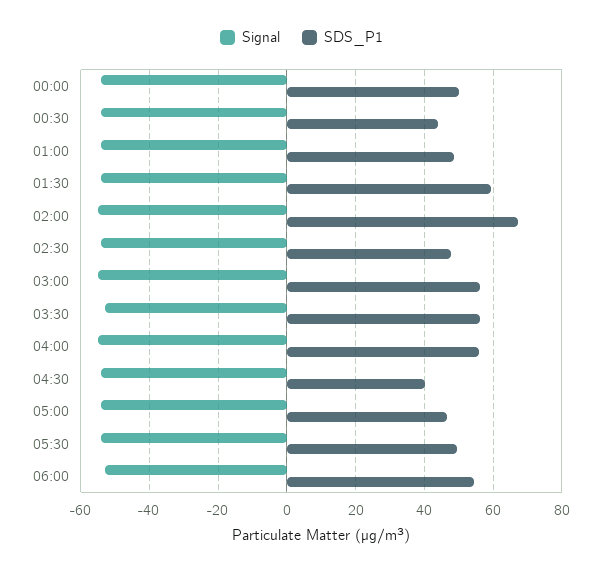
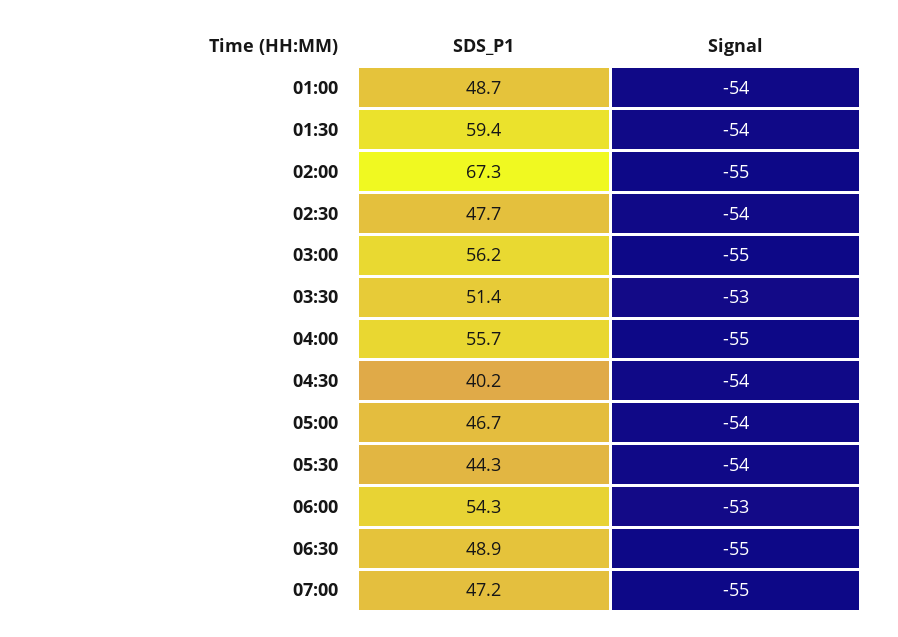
Signal, 00:00: -54 -> none
SDS_P1, 00:00: 50 -> none
Signal, 00:30: -54 -> none
SDS_P1, 00:30: 44 -> none
SDS_P1, 03:30: 56 -> 51.4
SDS_P1, 05:30: 50 -> 44.3
SDS_P1, 06:30: none -> 48.9
Signal, 06:30: none -> -55
SDS_P1, 07:00: none -> 47.2
Signal, 07:00: none -> -55

